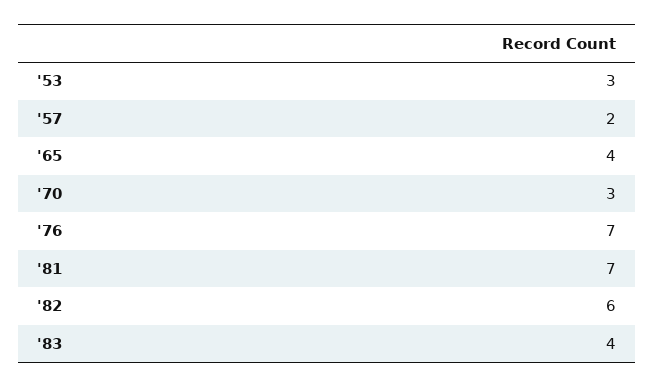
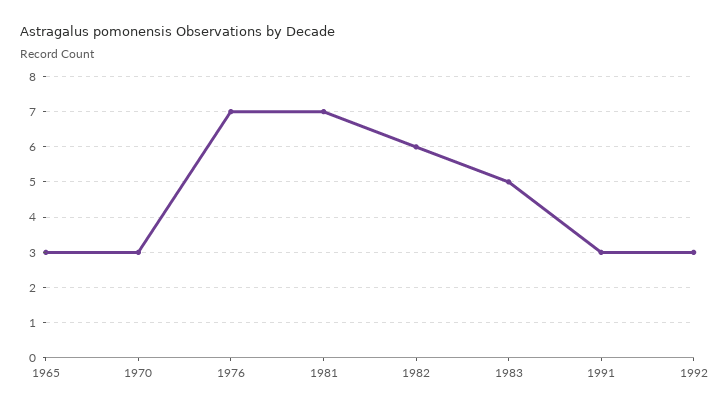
'53: 3 -> none
'57: 2 -> none
'65: 4 -> 3
'83: 4 -> 5
1991: none -> 3
1992: none -> 3

